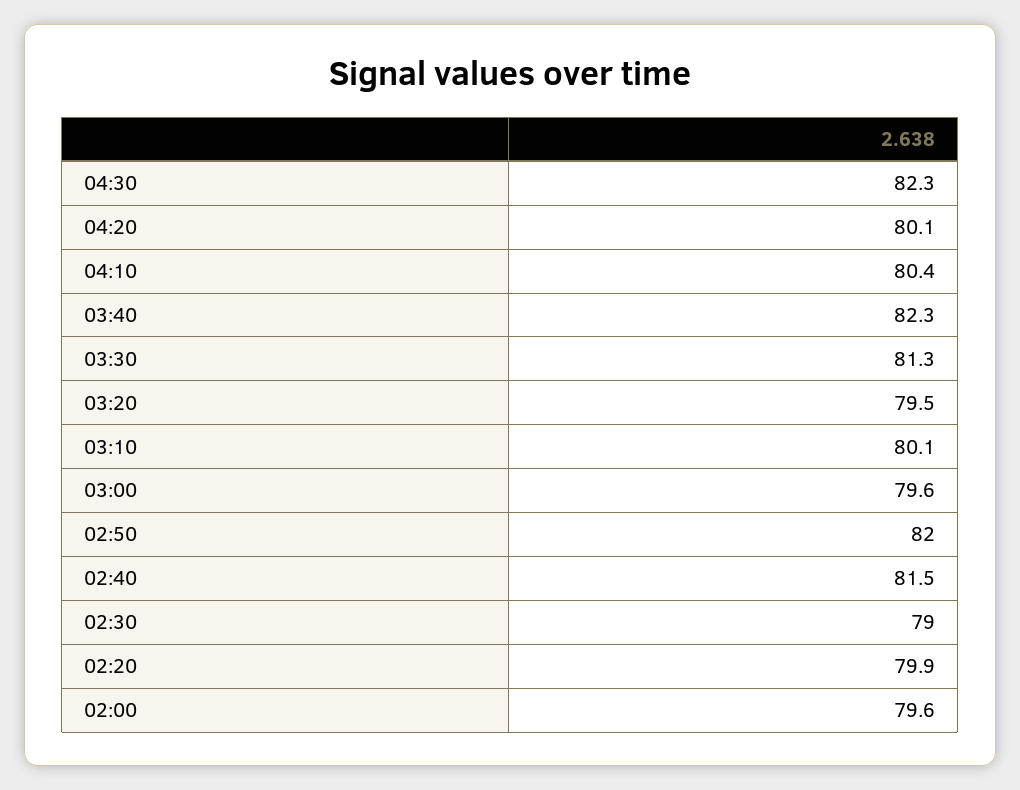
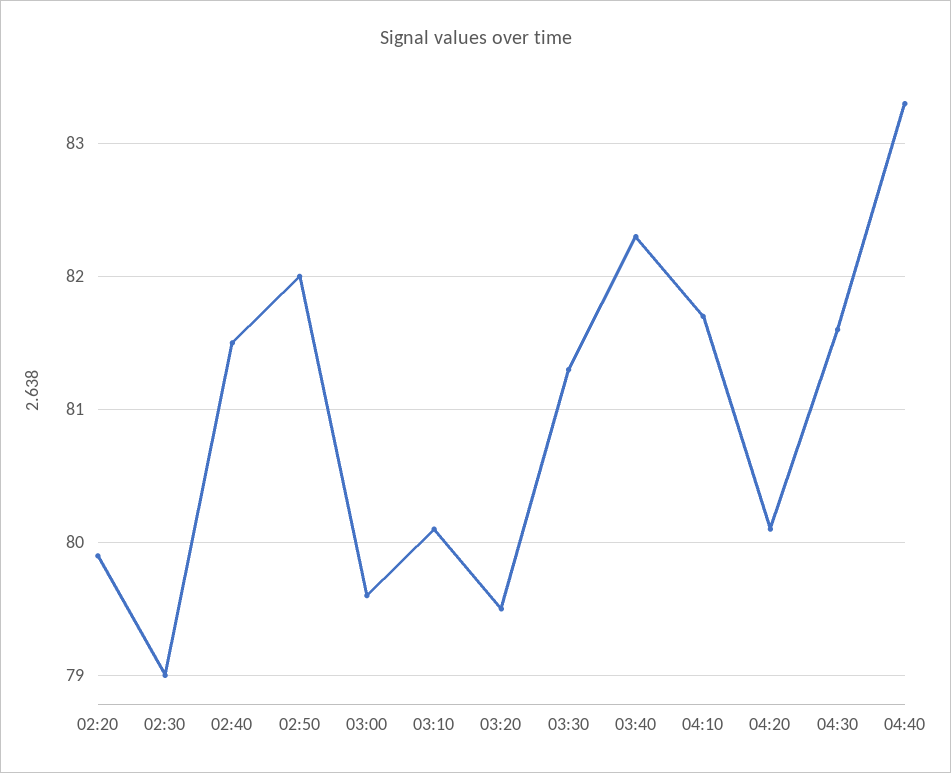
04:30: 82.3 -> 81.6
04:10: 80.4 -> 81.7
02:00: 79.6 -> none
04:40: none -> 83.3

